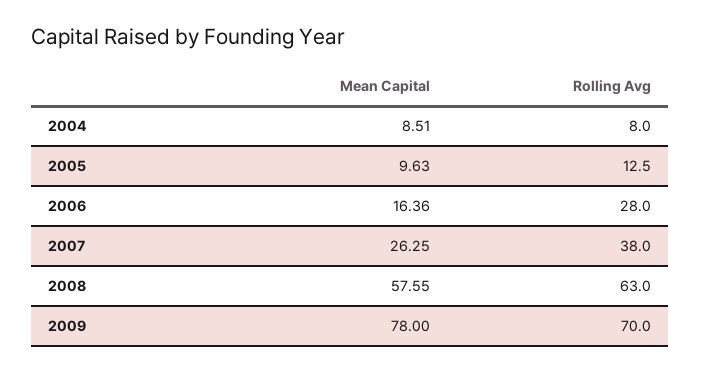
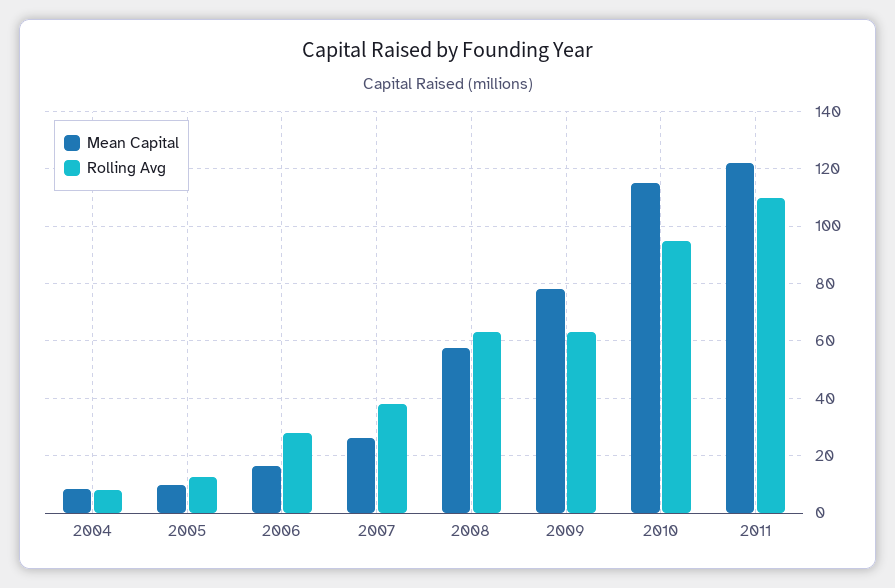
Rolling Avg, 2009: 70 -> 62.5
Mean Capital, 2010: none -> 115
Rolling Avg, 2010: none -> 95
Mean Capital, 2011: none -> 122.5
Rolling Avg, 2011: none -> 110

